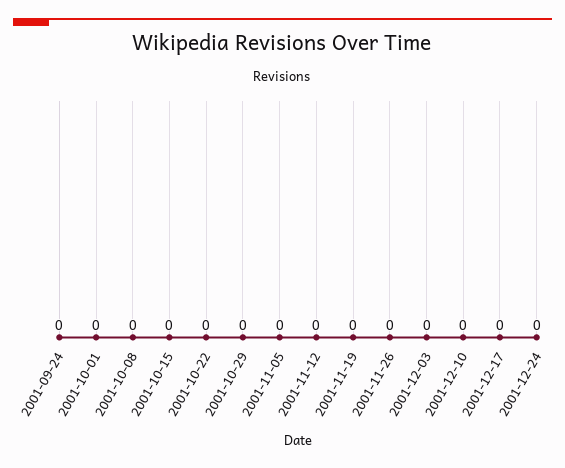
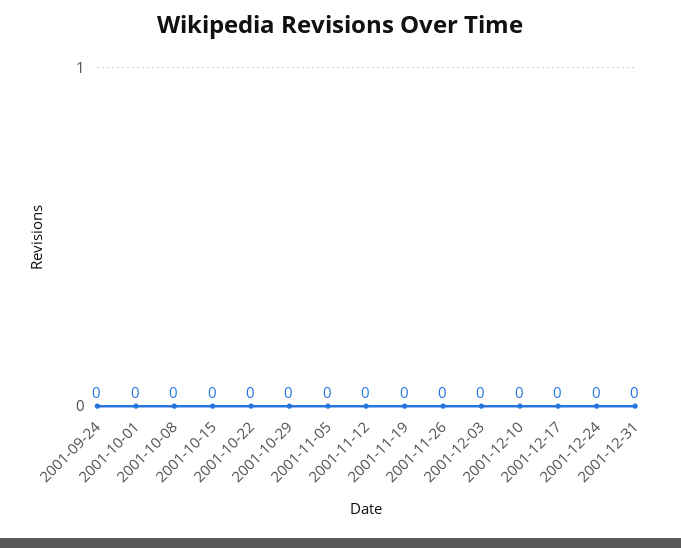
2001-12-31: none -> 0

